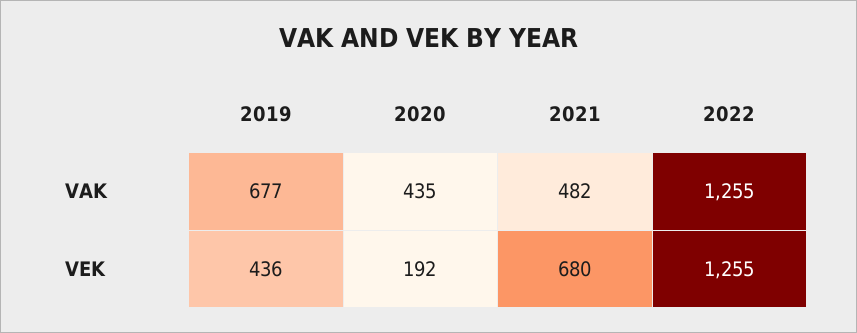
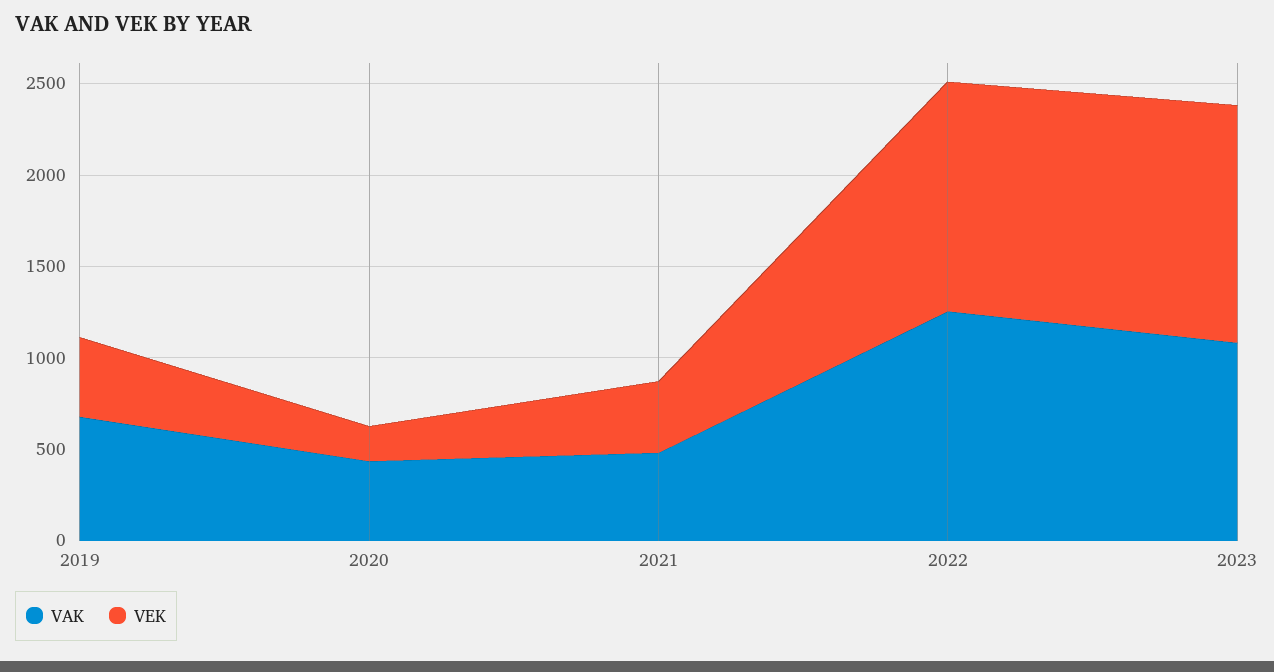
VEK, 2021: 680 -> 400
VAK, 2023: none -> 1100
VEK, 2023: none -> 1300

